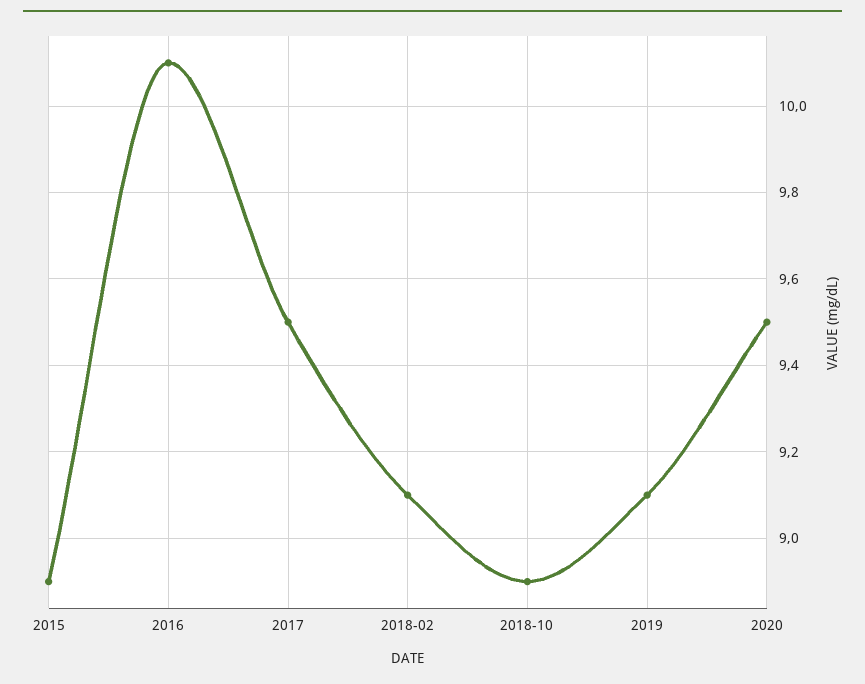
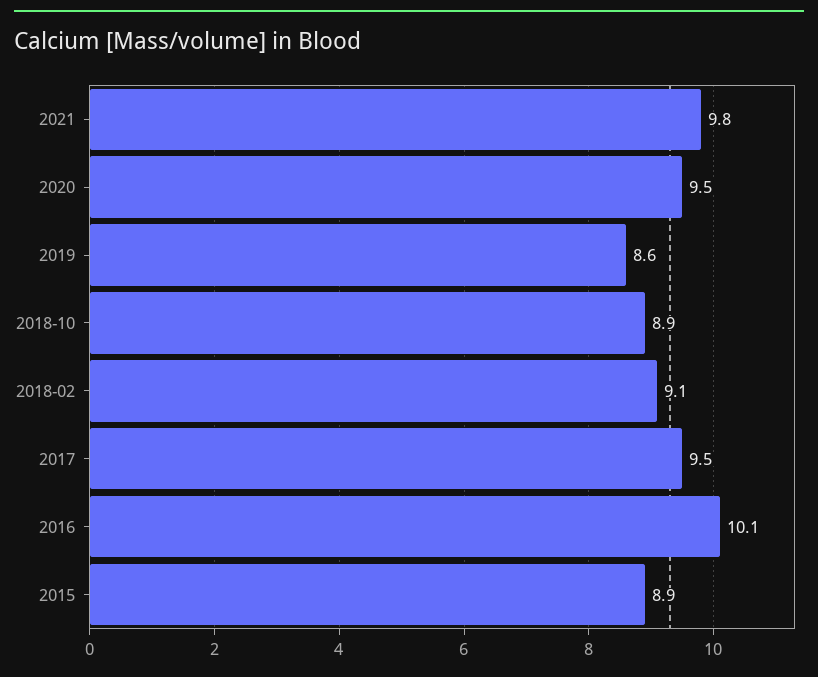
2019: 9.1 -> 8.6
2021: none -> 9.8

